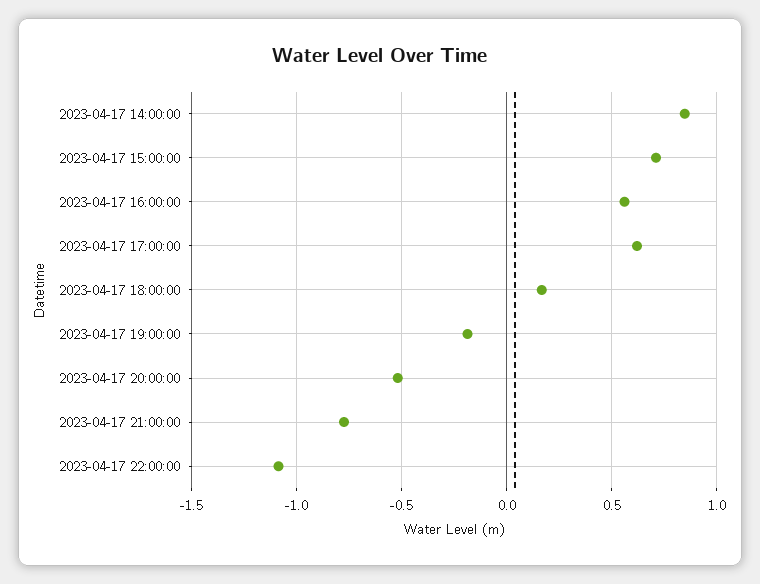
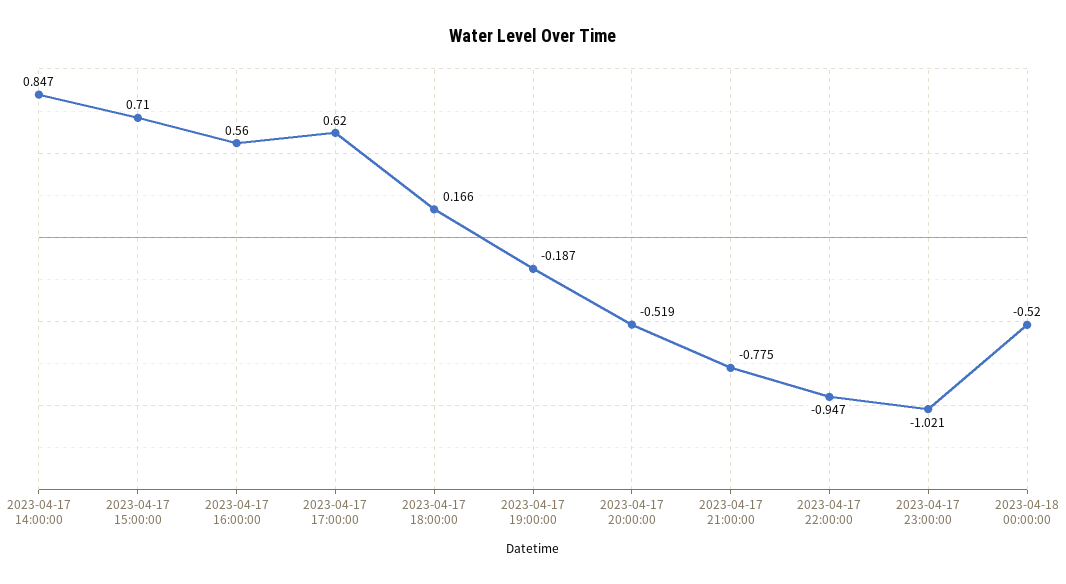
2023-04-17 22:00:00: -1.1 -> -0.947
2023-04-17 23:00:00: none -> -1.021
2023-04-18 00:00:00: none -> -0.52

